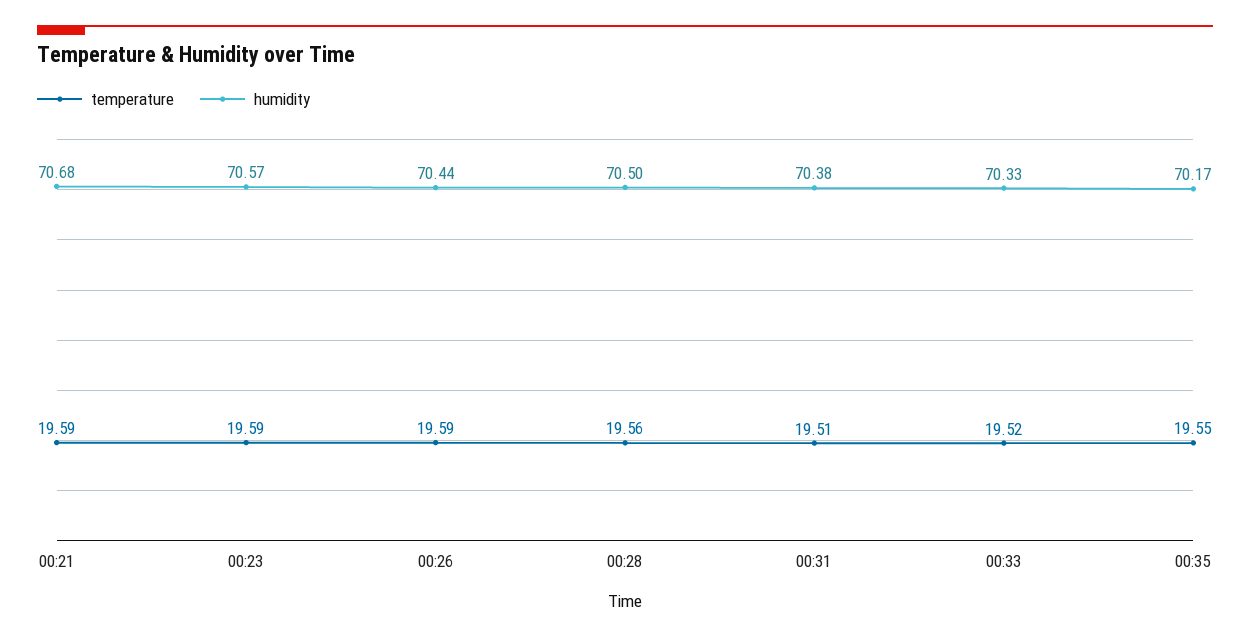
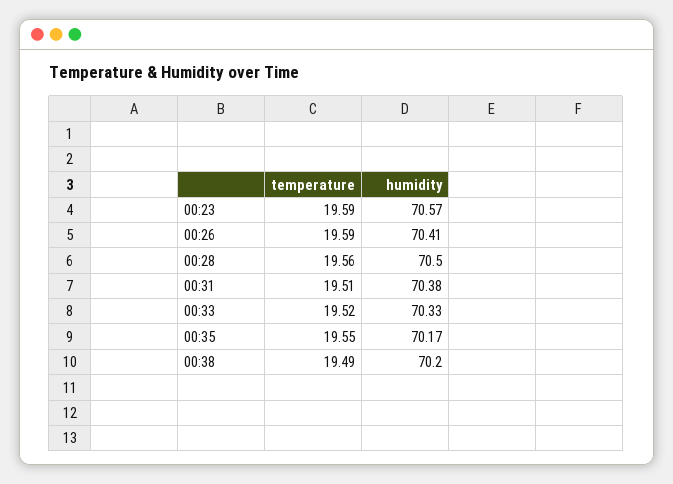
temperature, 00:21: 19.59 -> none
humidity, 00:21: 70.68 -> none
humidity, 00:26: 70.44 -> 70.41
temperature, 00:38: none -> 19.49
humidity, 00:38: none -> 70.2

